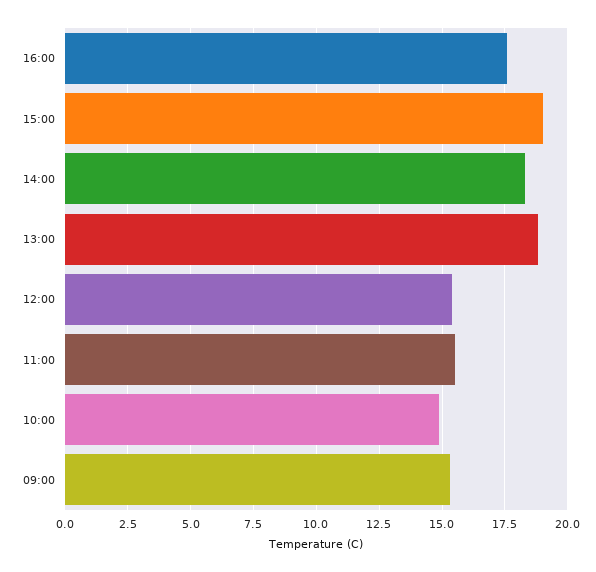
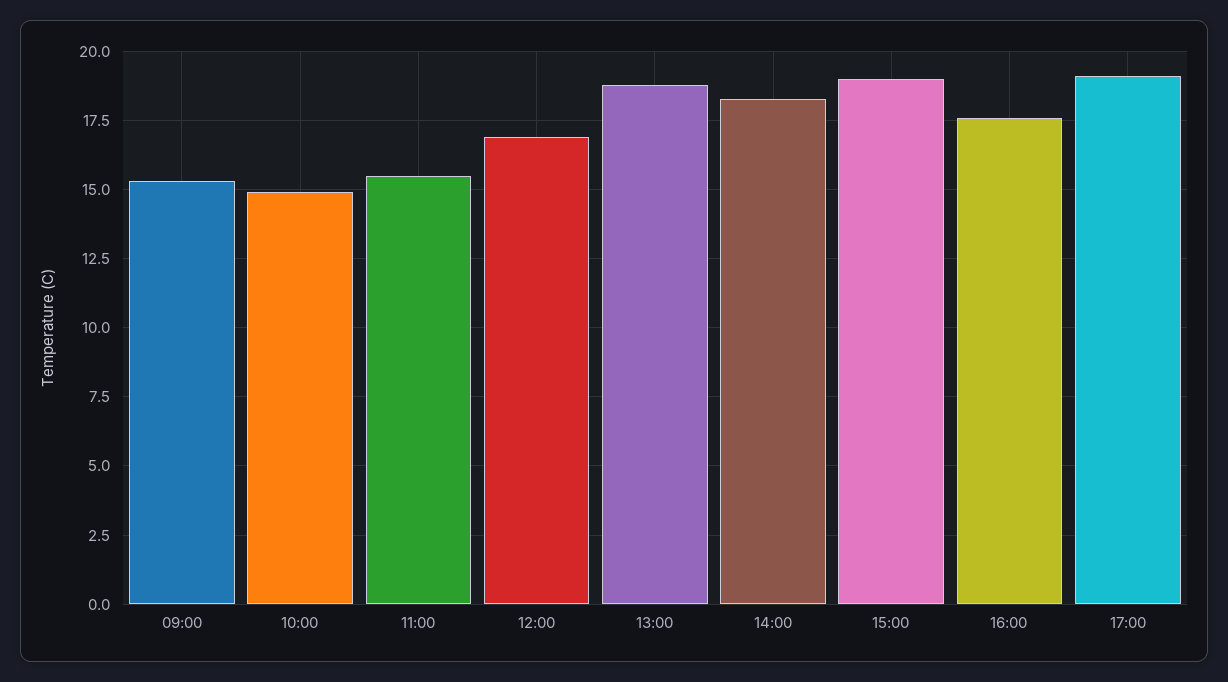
12:00: 15.5 -> 17
17:00: none -> 19

